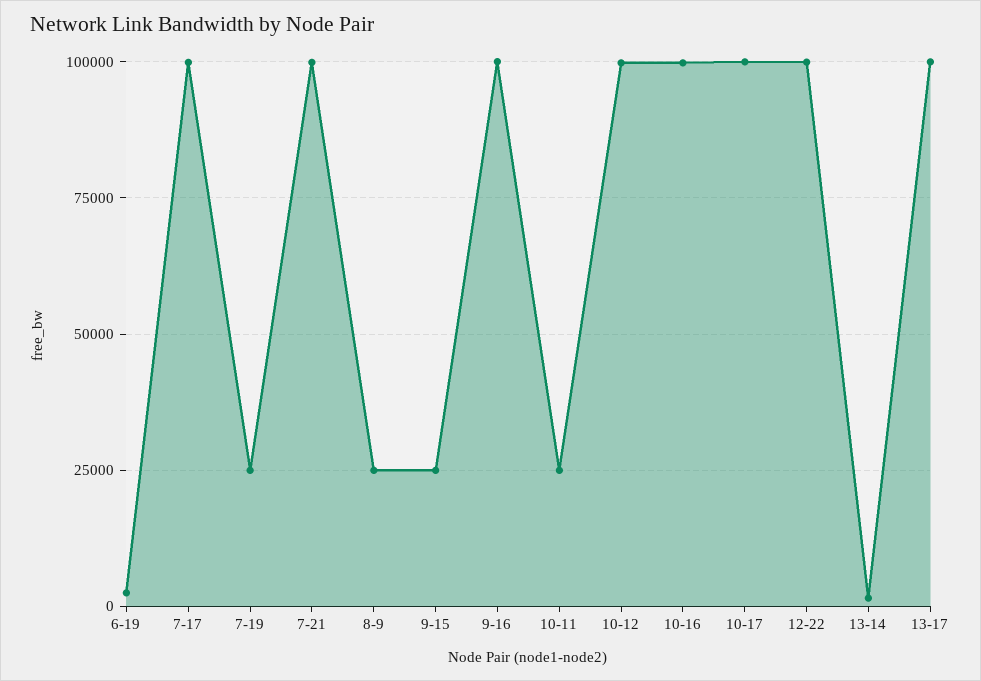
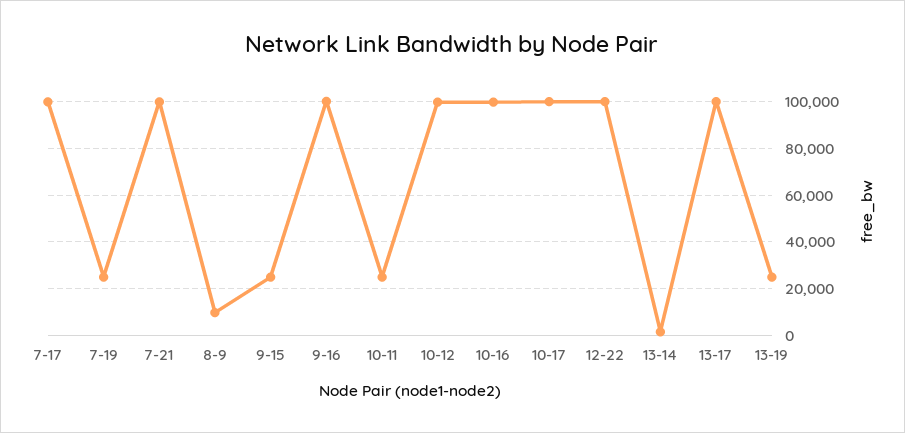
6-19: 2500 -> none
8-9: 25000 -> 10000
13-19: none -> 25000

